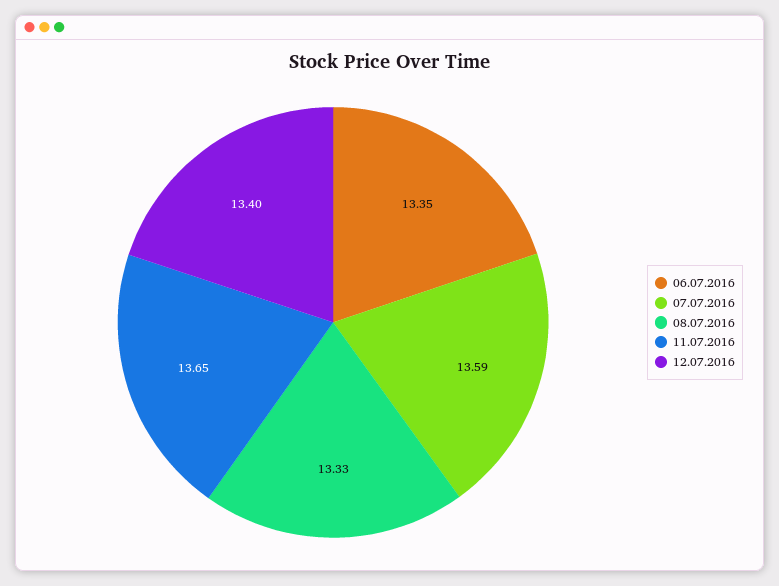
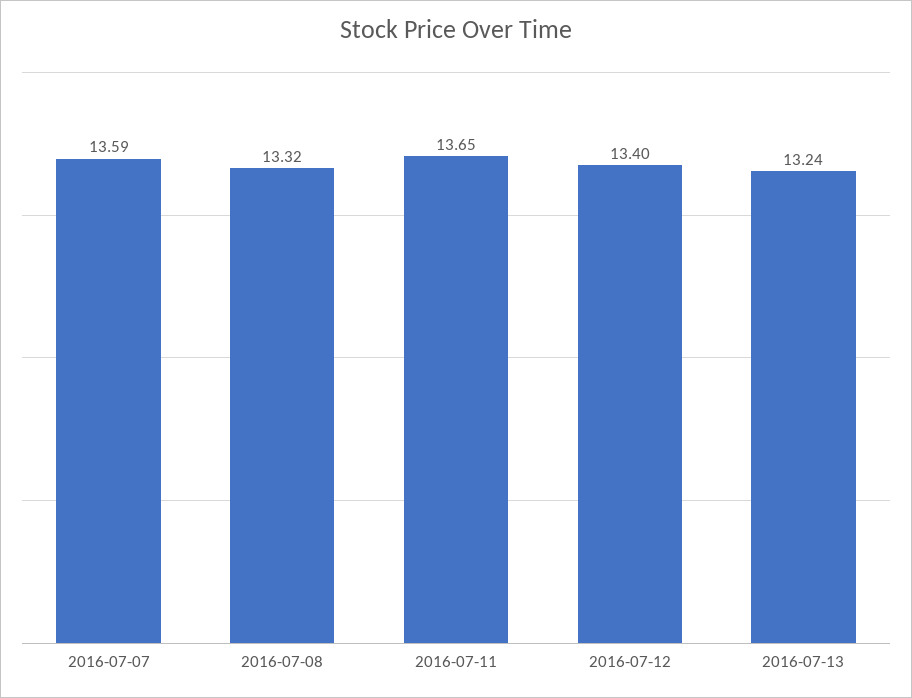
06.07.2016: 13.35 -> none
08.07.2016: 13.33 -> 13.32
2016-07-13: none -> 13.24

